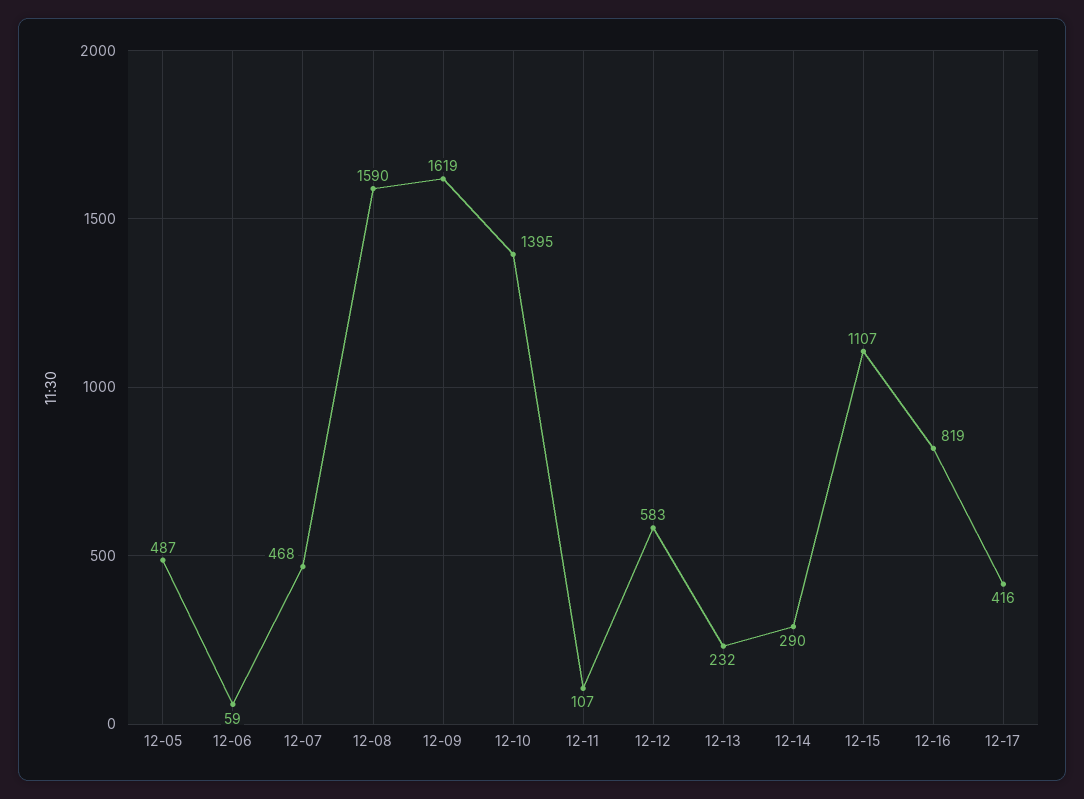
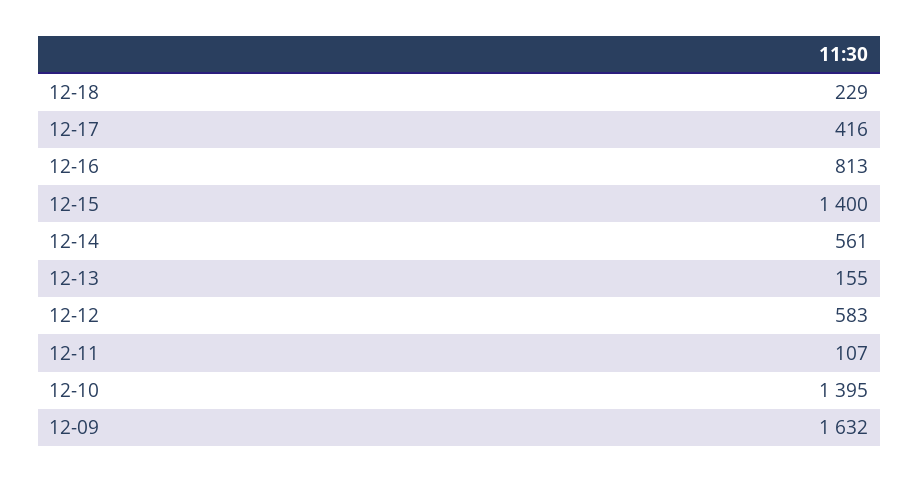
12-05: 487 -> none
12-06: 59 -> none
12-07: 468 -> none
12-08: 1590 -> none
12-09: 1619 -> 1632
12-13: 232 -> 155
12-14: 290 -> 561
12-15: 1107 -> 1400
12-16: 819 -> 813
12-18: none -> 229

